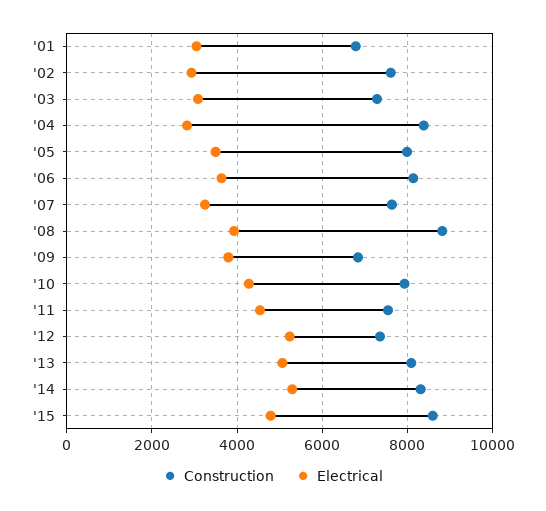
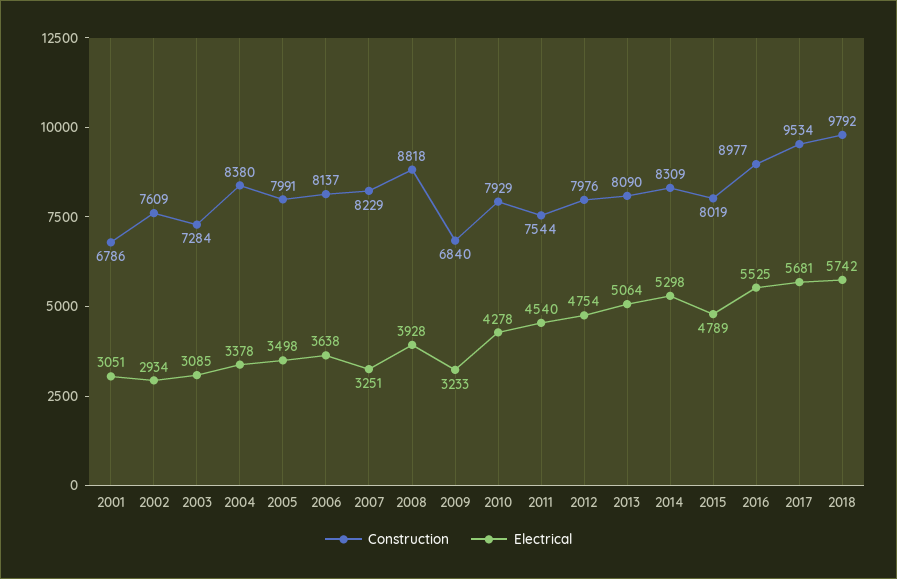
Electrical, '04: 2800 -> 3378
Construction, '07: 7600 -> 8229
Electrical, '09: 3800 -> 3233
Construction, '12: 7400 -> 7976
Electrical, '12: 5200 -> 4754
Construction, '15: 8600 -> 8019
Construction, 2016: none -> 8977
Electrical, 2016: none -> 5525
Construction, 2017: none -> 9534
Electrical, 2017: none -> 5681
Construction, 2018: none -> 9792
Electrical, 2018: none -> 5742

